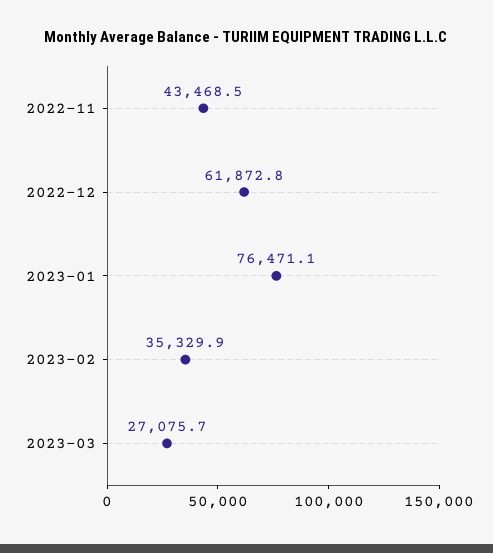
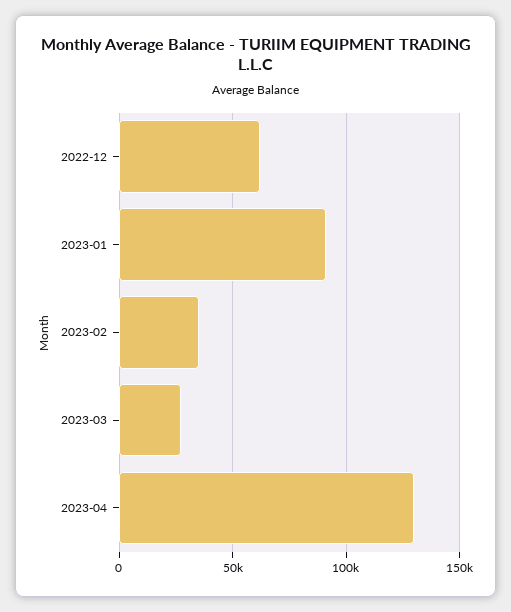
2022-11: 43468.5 -> none
2023-01: 76471.1 -> 90000
2023-04: none -> 130000

